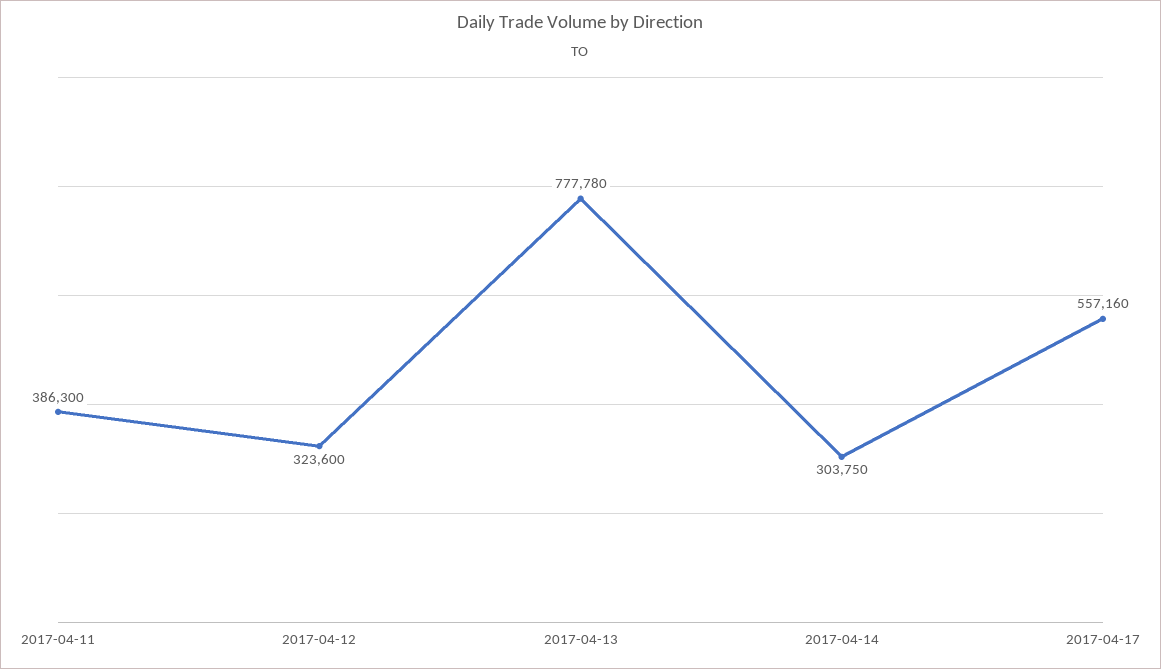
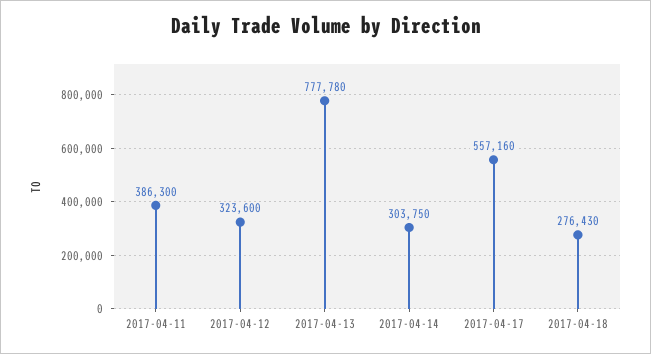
2017-04-18: none -> 276430

